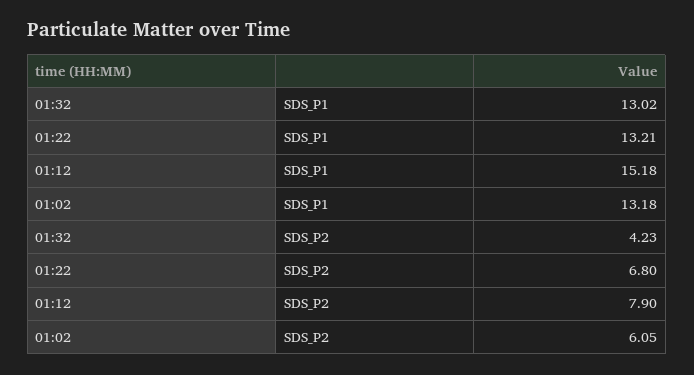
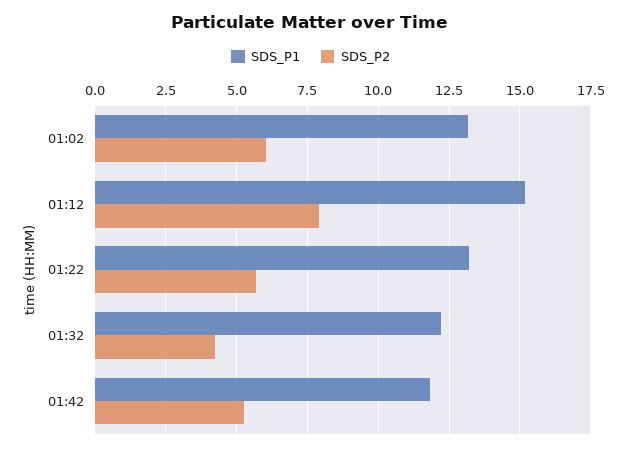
SDS_P1, 01:32: 13.02 -> 12.25
SDS_P2, 01:22: 6.8 -> 5.75
SDS_P1, 01:42: none -> 11.75
SDS_P2, 01:42: none -> 5.25

